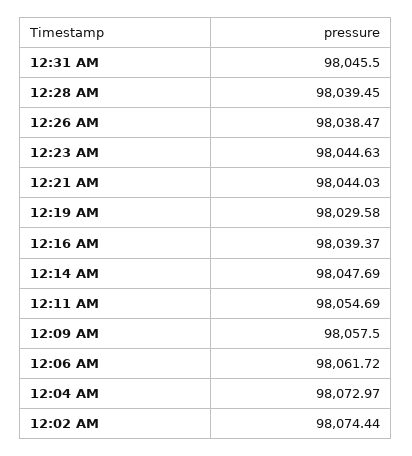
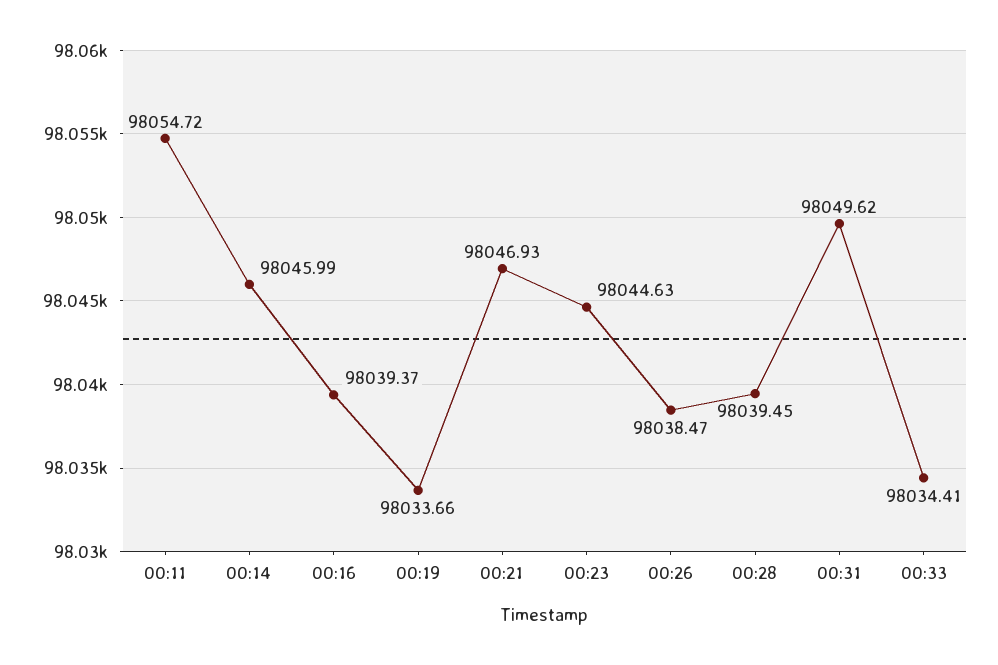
12:31 AM: 98045.5 -> 98049.62
12:21 AM: 98044.03 -> 98046.93
12:19 AM: 98029.58 -> 98033.66
12:14 AM: 98047.69 -> 98045.99
12:11 AM: 98054.69 -> 98054.72
12:09 AM: 98057.5 -> none
12:06 AM: 98061.72 -> none
12:04 AM: 98072.97 -> none
12:02 AM: 98074.44 -> none
00:33: none -> 98034.41

